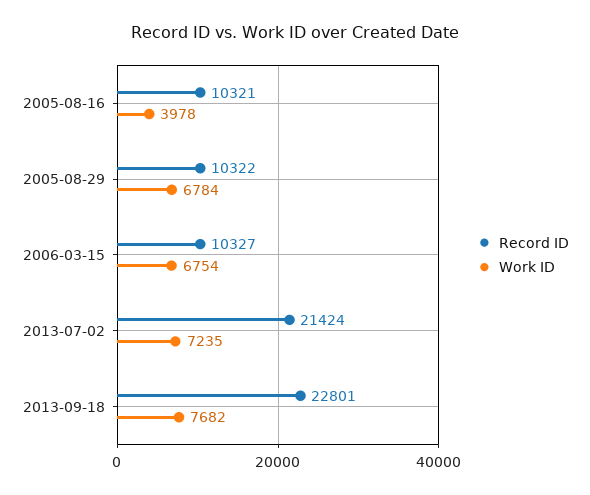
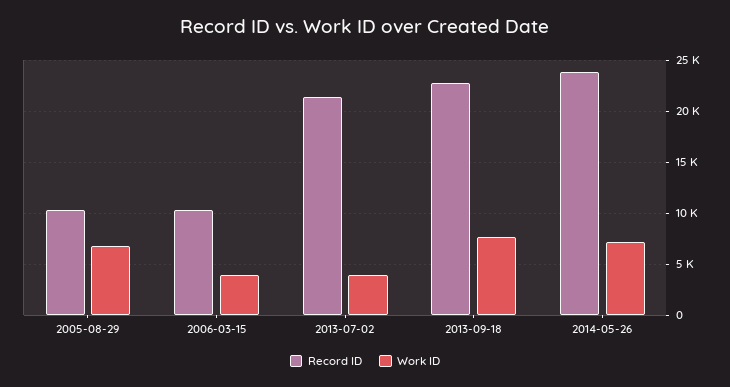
Record ID, 2005-08-16: 10321 -> none
Work ID, 2005-08-16: 3978 -> none
Work ID, 2006-03-15: 6754 -> 4000
Work ID, 2013-07-02: 7235 -> 4000
Record ID, 2014-05-26: none -> 24000
Work ID, 2014-05-26: none -> 7000

